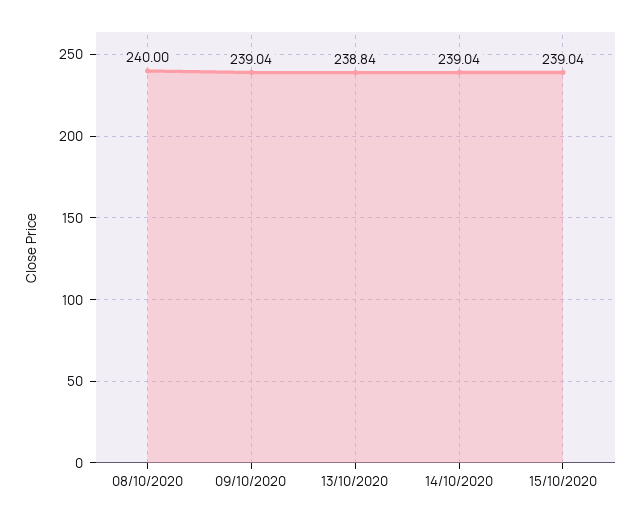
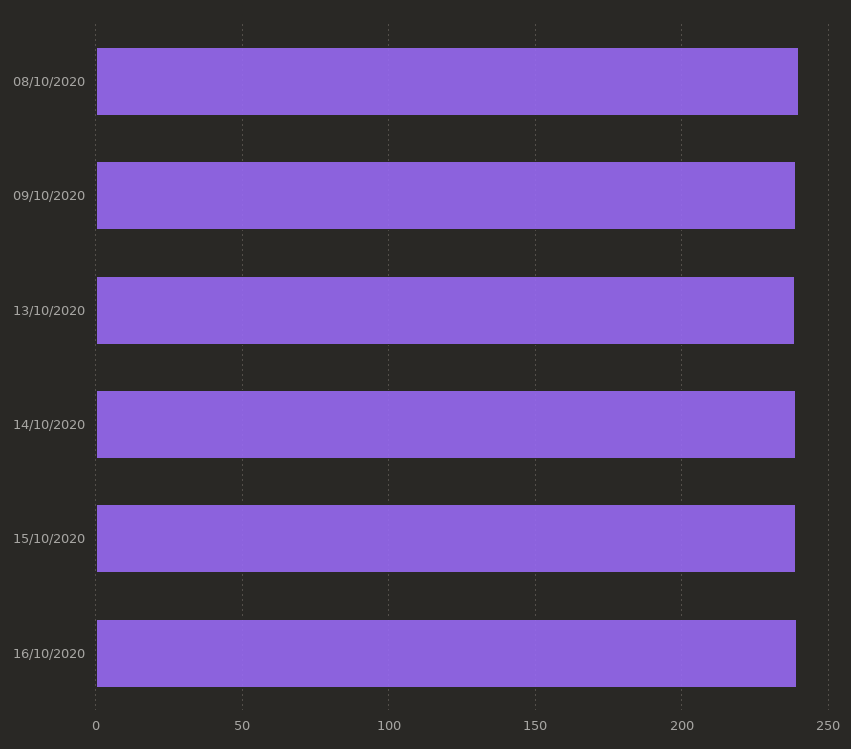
16/10/2020: none -> 240

